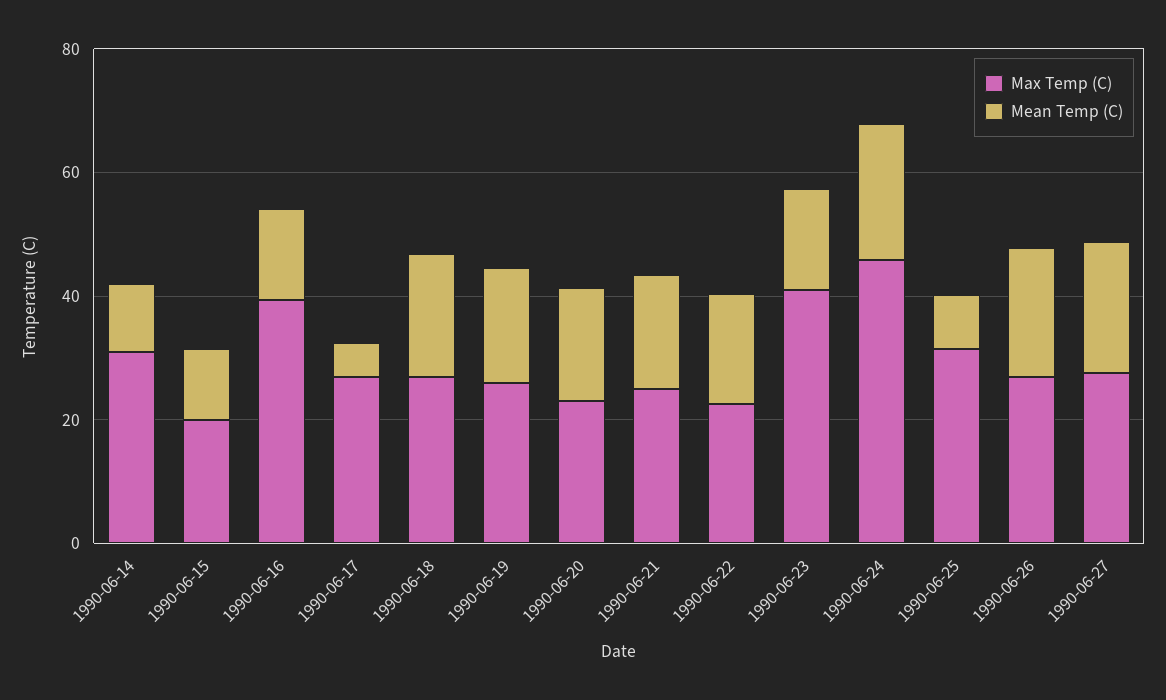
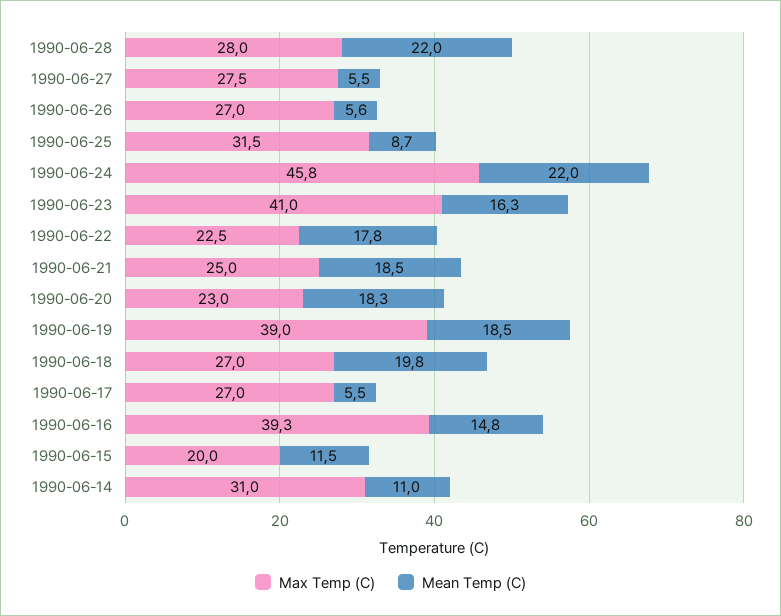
Max Temp (C), 1990-06-19: 25 -> 39
Mean Temp (C), 1990-06-26: 20 -> 5.6
Mean Temp (C), 1990-06-27: 20 -> 5.5
Max Temp (C), 1990-06-28: none -> 28
Mean Temp (C), 1990-06-28: none -> 22

